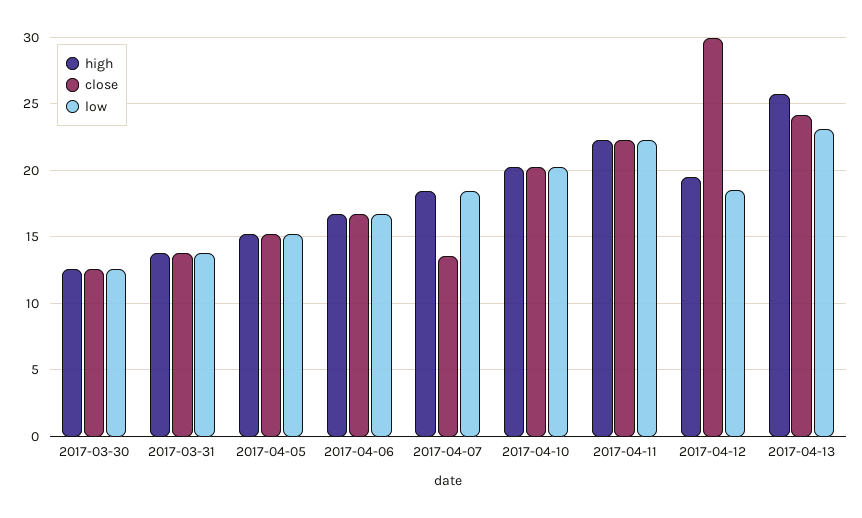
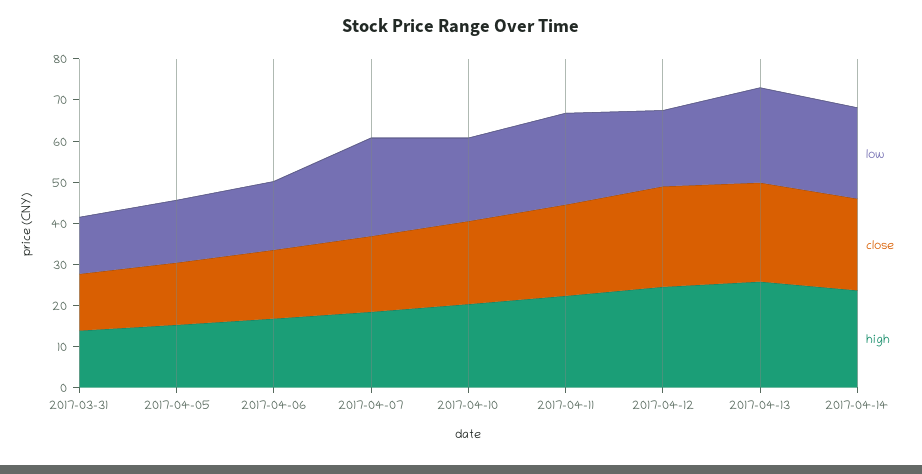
high, 2017-03-30: 12.5 -> none
close, 2017-03-30: 12.5 -> none
low, 2017-03-30: 12.5 -> none
close, 2017-04-07: 13.5 -> 18
low, 2017-04-07: 18.5 -> 24
high, 2017-04-12: 19.5 -> 24
close, 2017-04-12: 30 -> 24
low, 2017-04-14: none -> 22
close, 2017-04-14: none -> 22
high, 2017-04-14: none -> 24

